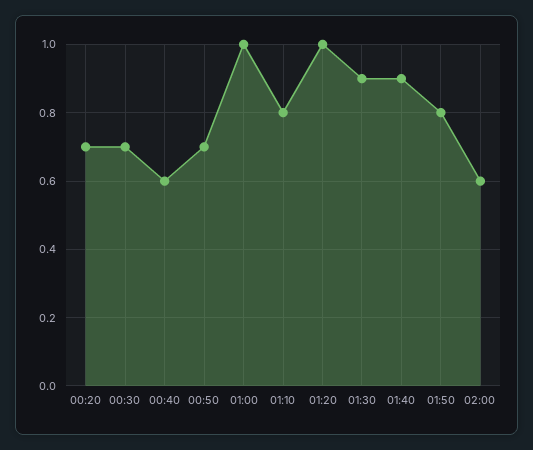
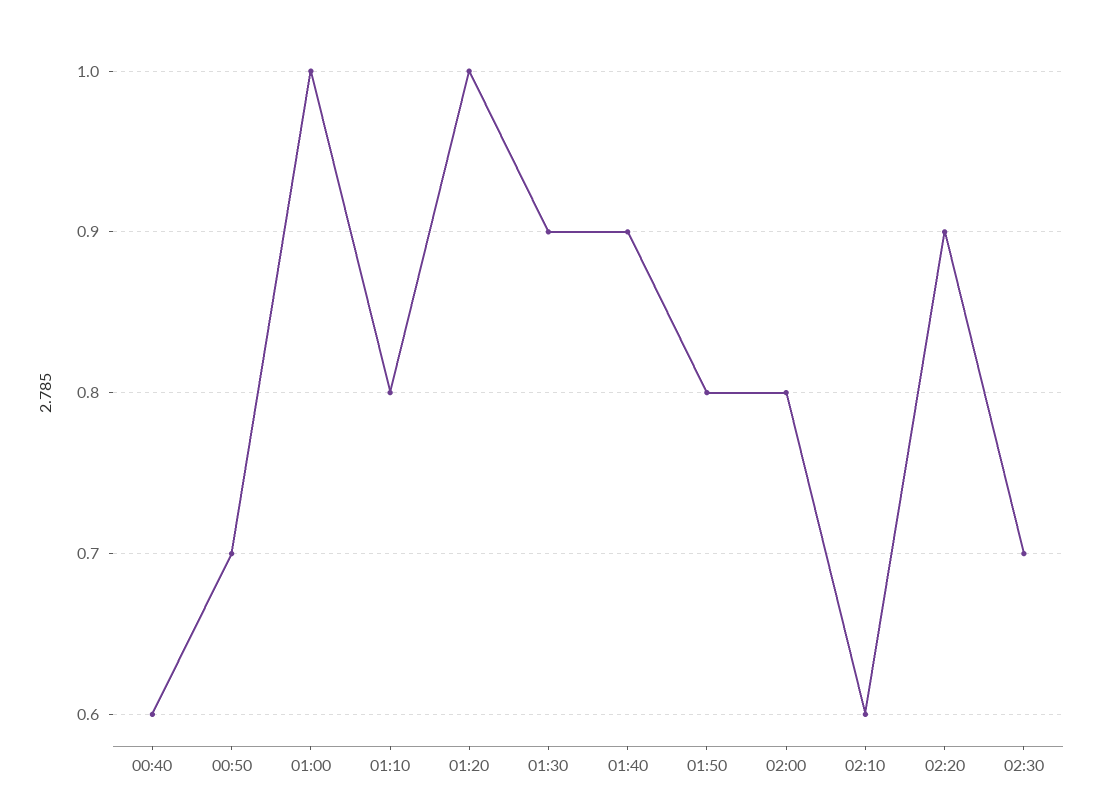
00:20: 0.7 -> none
00:30: 0.7 -> none
02:00: 0.6 -> 0.8
02:10: none -> 0.6
02:20: none -> 0.9
02:30: none -> 0.7

